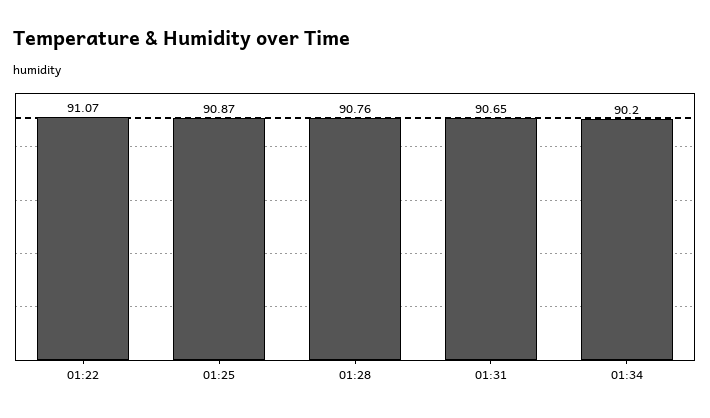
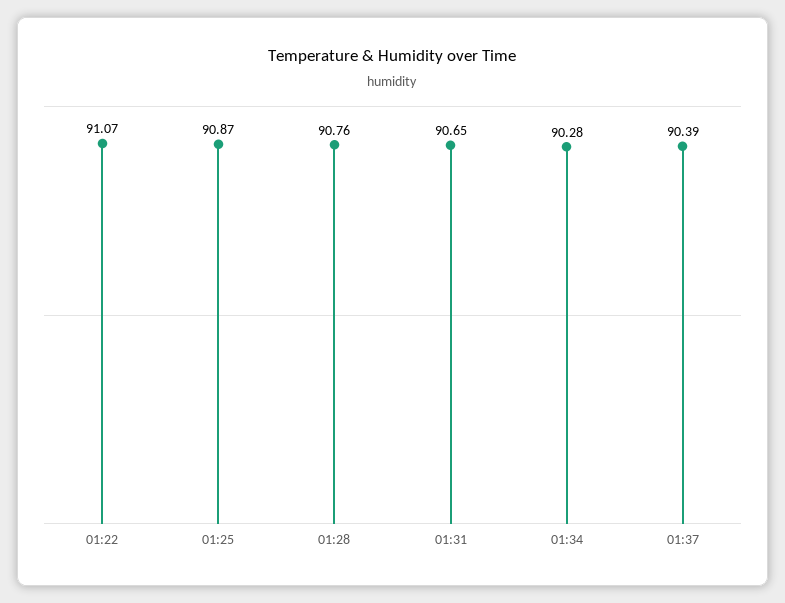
01:34: 90.2 -> 90.28
01:37: none -> 90.39

